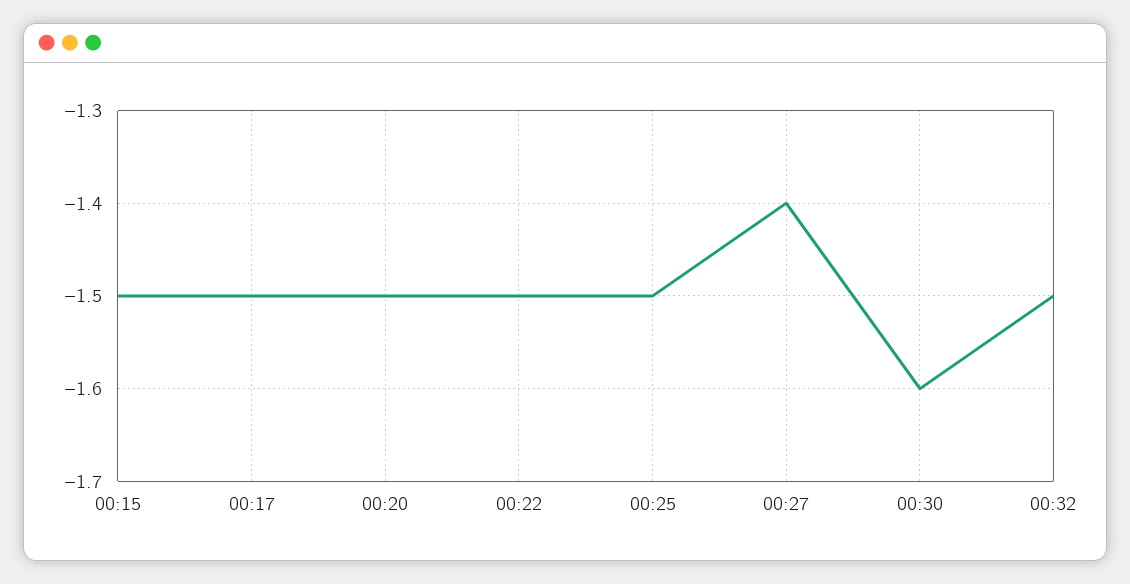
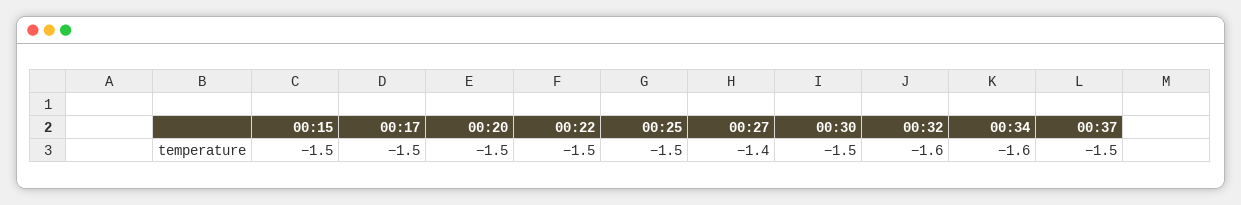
00:30: -1.6 -> -1.5
00:32: -1.5 -> -1.6
00:34: none -> -1.6
00:37: none -> -1.5

